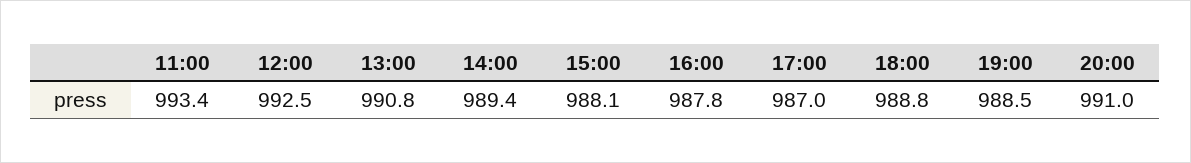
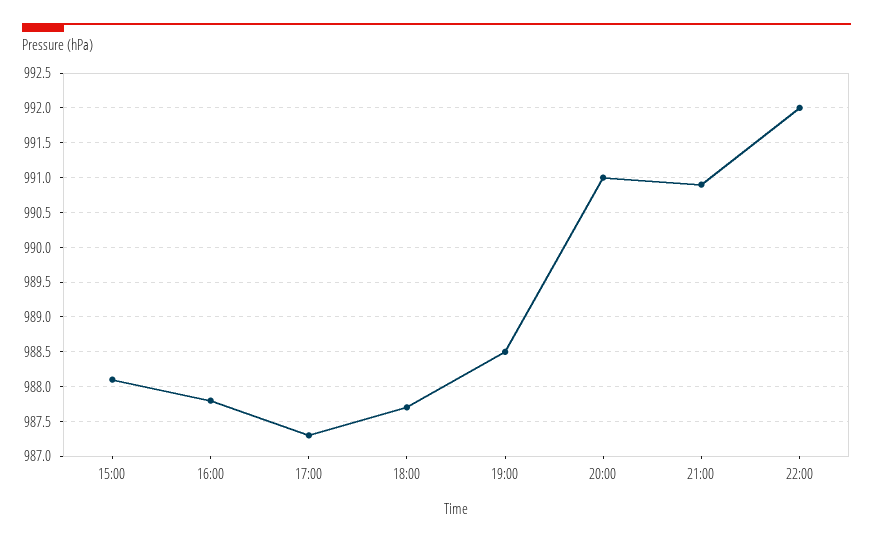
11:00: 993.4 -> none
12:00: 992.5 -> none
13:00: 990.8 -> none
14:00: 989.4 -> none
17:00: 987 -> 987.3
18:00: 988.8 -> 987.7
21:00: none -> 990.9
22:00: none -> 992

